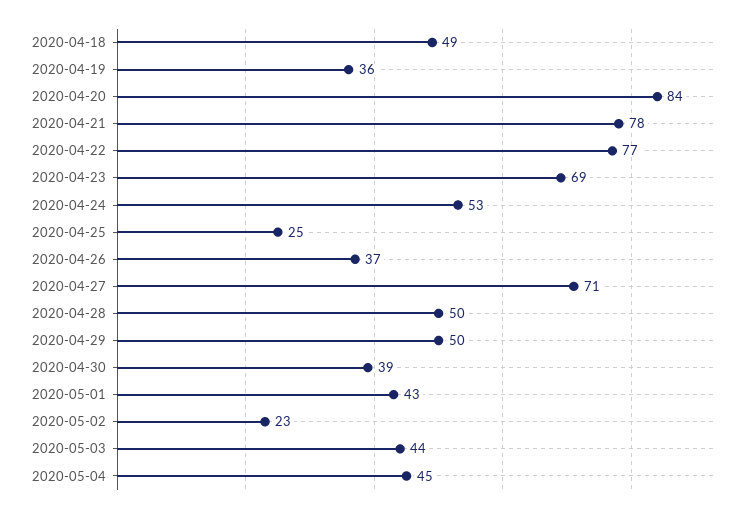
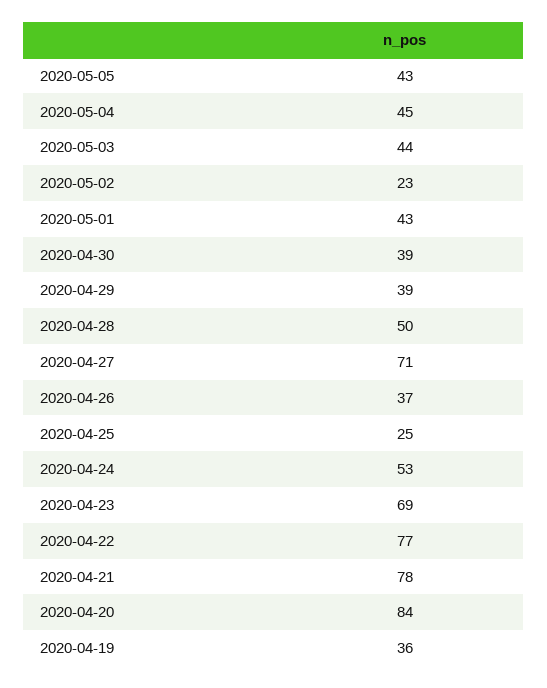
2020-04-18: 49 -> none
2020-04-29: 50 -> 39
2020-05-05: none -> 43

